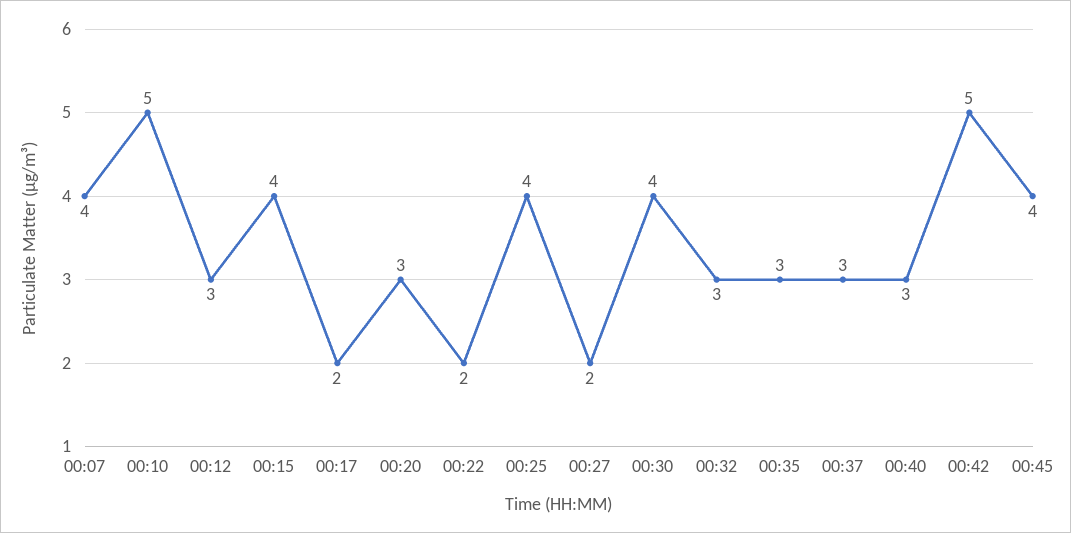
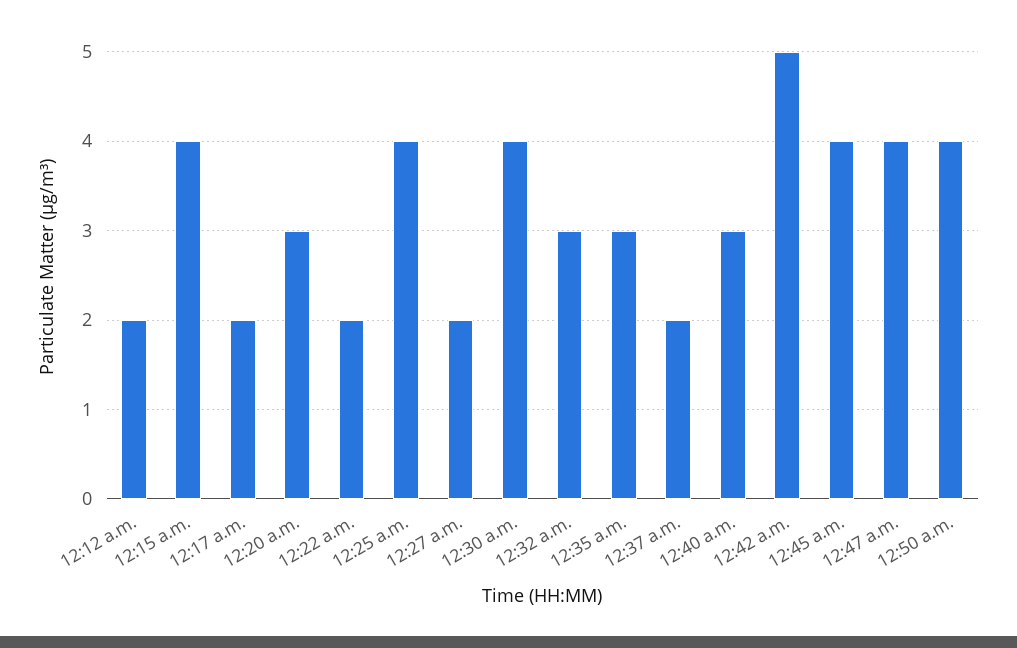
00:07: 4 -> none
00:10: 5 -> none
00:12: 3 -> 2
00:37: 3 -> 2
12:47 a.m.: none -> 4
12:50 a.m.: none -> 4

